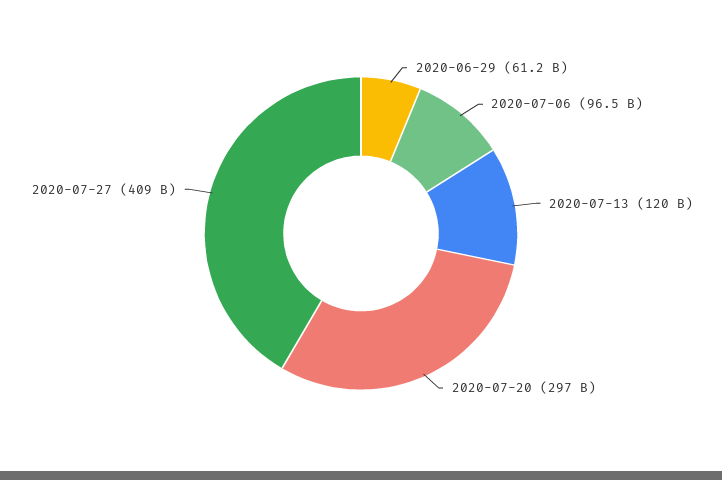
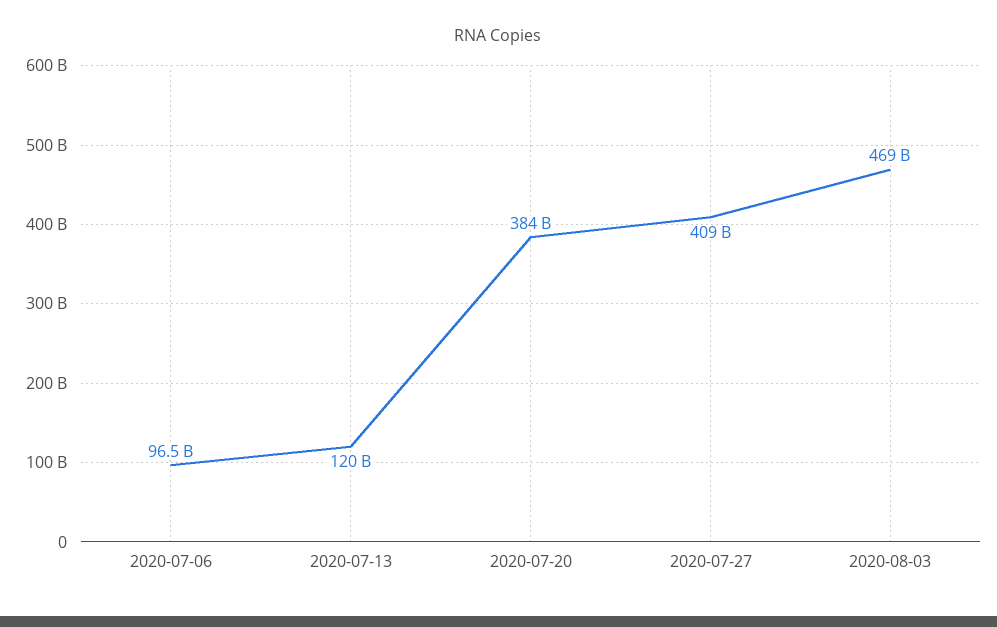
2020-06-29: 61200000000 -> none
2020-07-20: 297000000000 -> 384000000000
2020-08-03: none -> 469000000000

